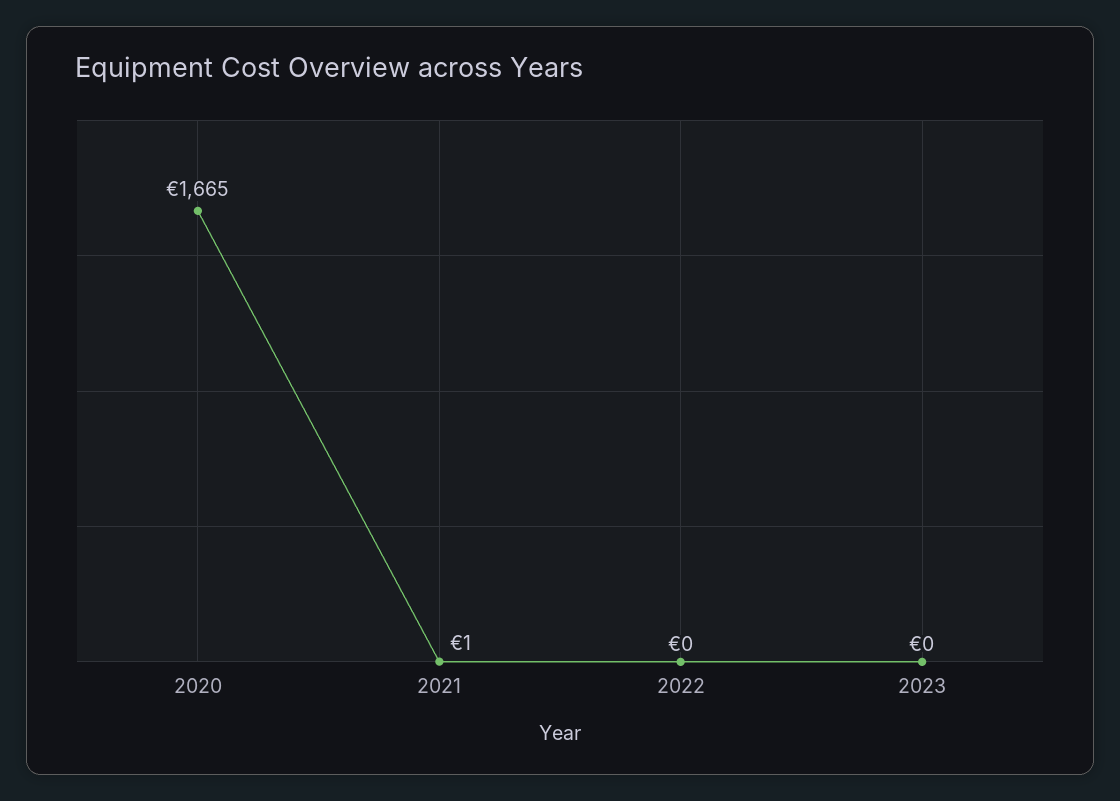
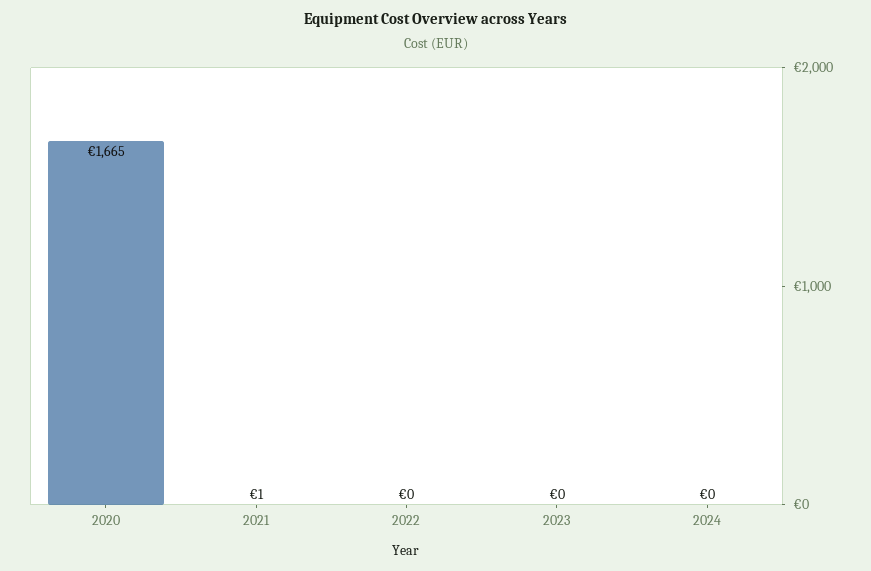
2024: none -> 0

